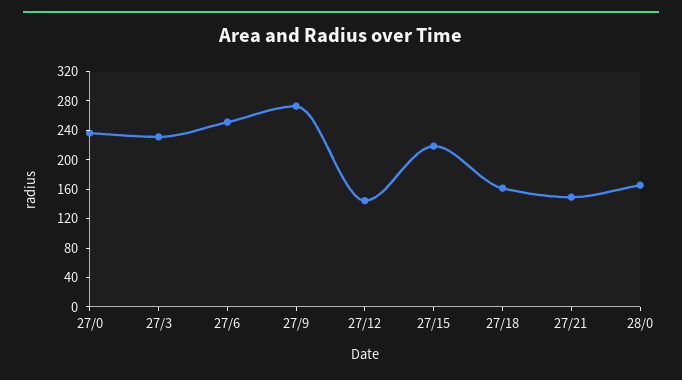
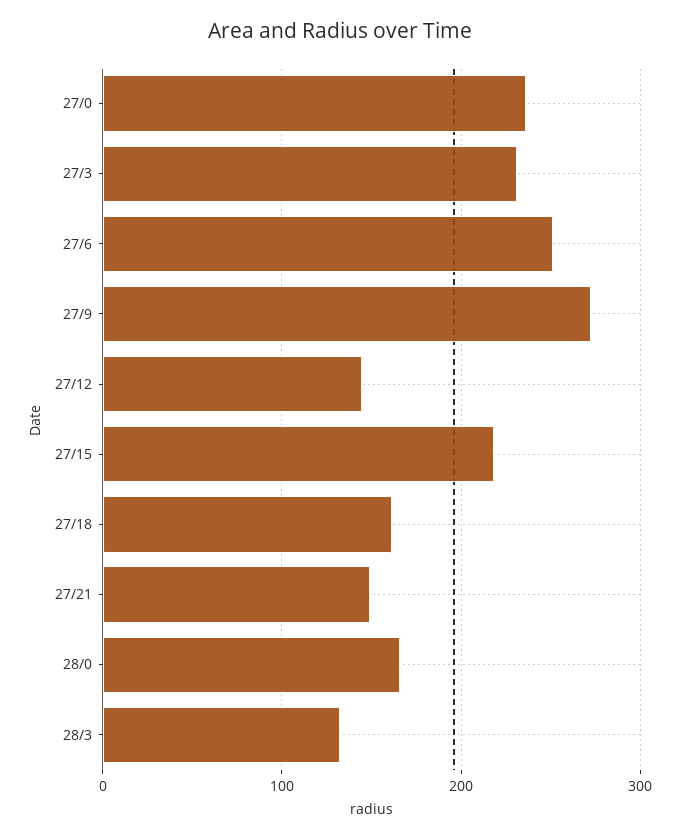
28/3: none -> 130

